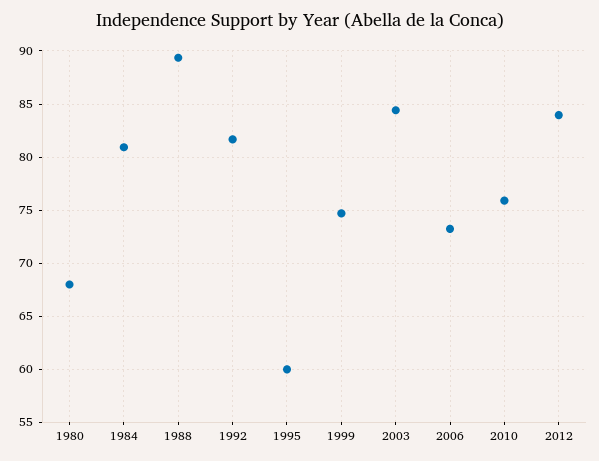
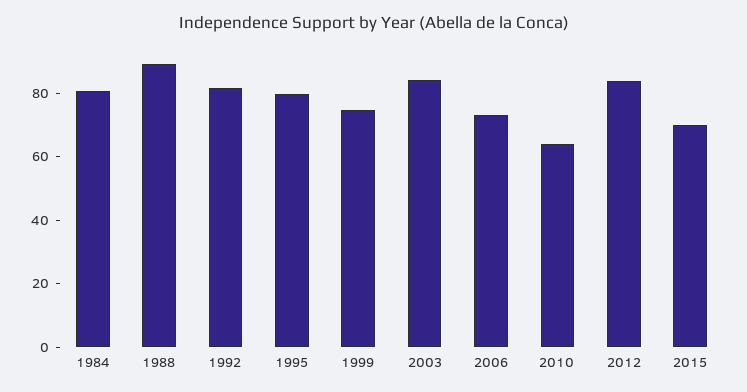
1980: 68 -> none
1995: 60 -> 80
2010: 76 -> 65
2015: none -> 70

